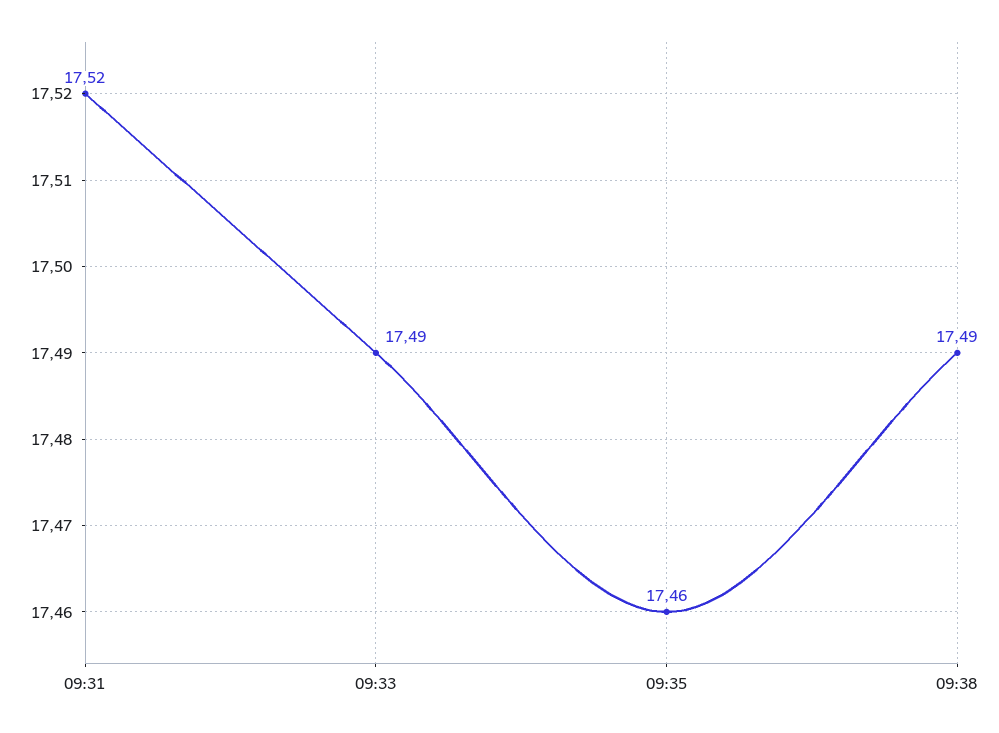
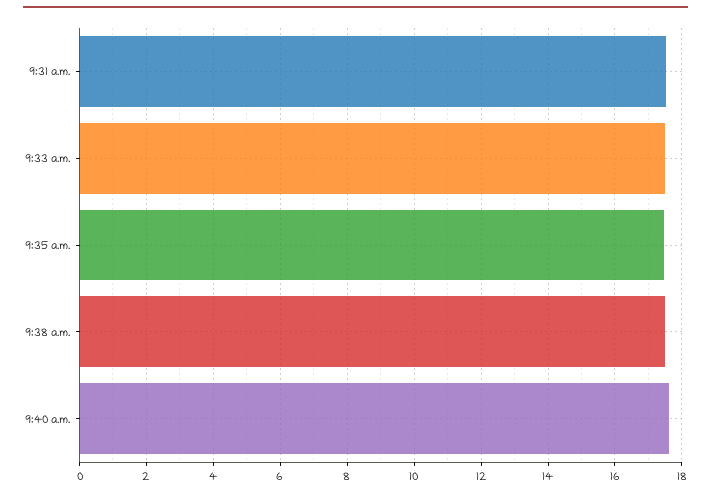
9:40 a.m.: none -> 17.6

